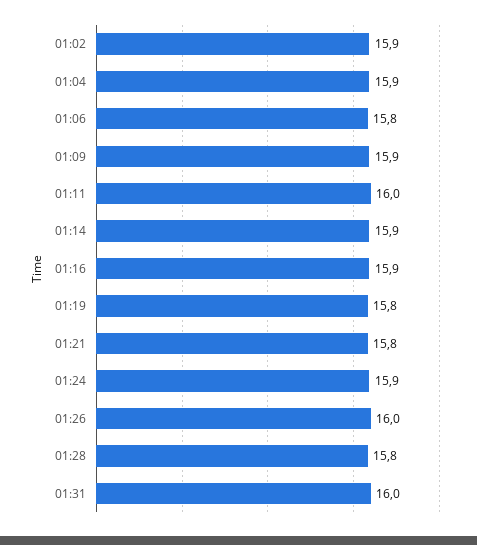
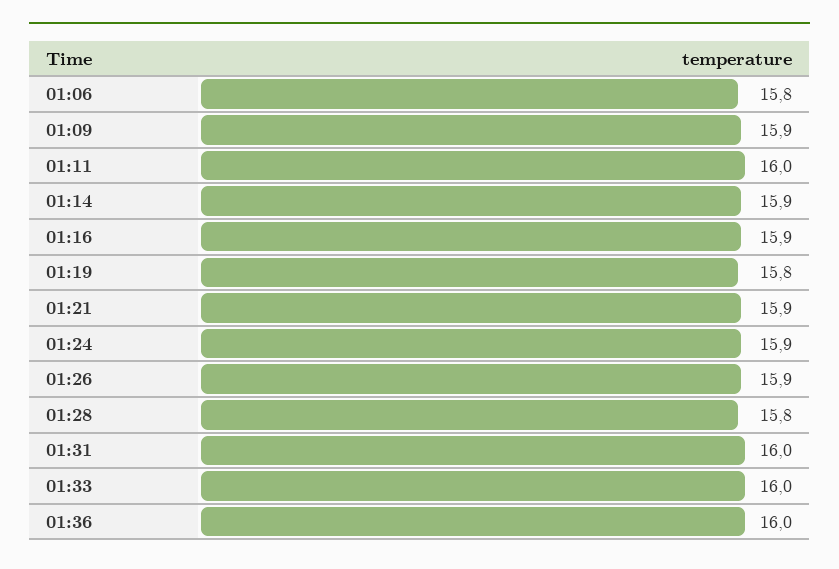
01:02: 15.9 -> none
01:04: 15.9 -> none
01:21: 15.8 -> 15.9
01:26: 16 -> 15.9
01:33: none -> 16
01:36: none -> 16

